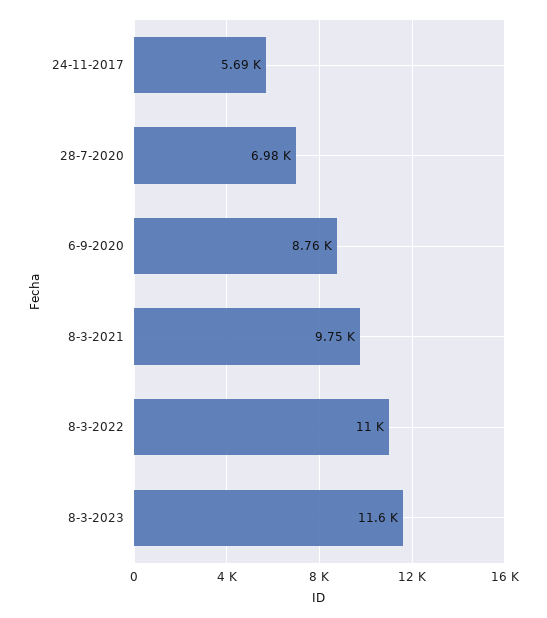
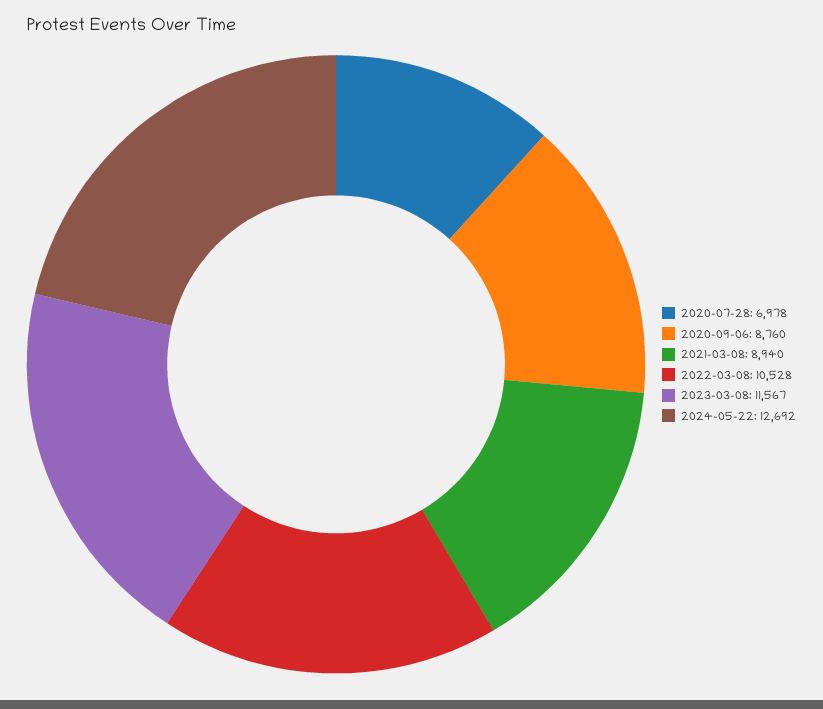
24-11-2017: 5690 -> none
8-3-2021: 9750 -> 8940
8-3-2022: 11000 -> 10528
2024-05-22: none -> 12692

